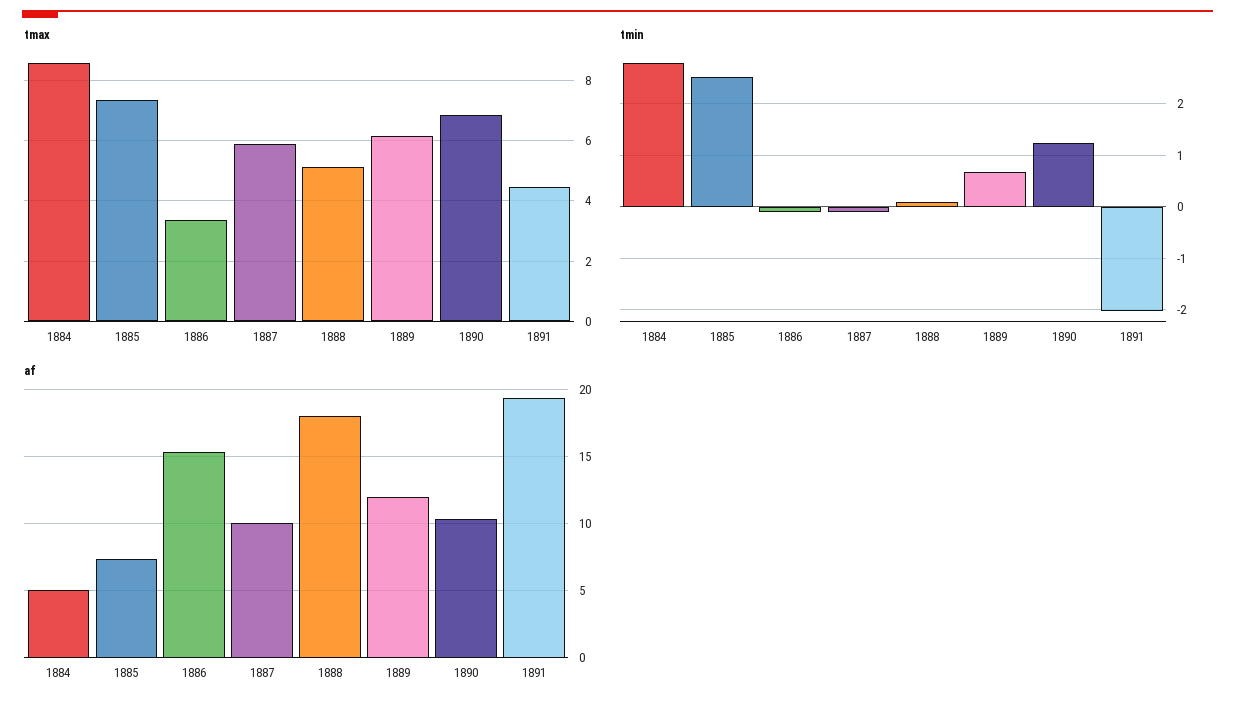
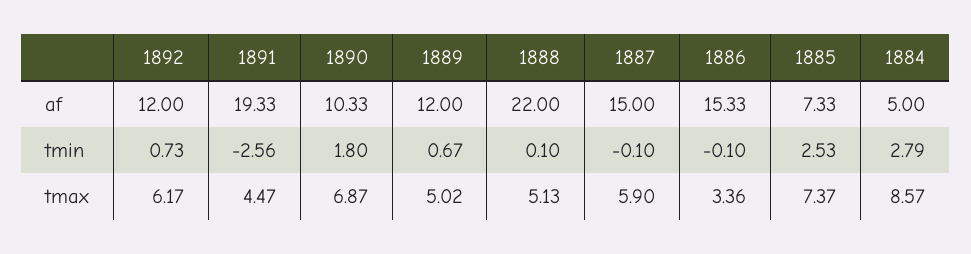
tmax, 1889: 6.2 -> 5.02
tmin, 1890: 1.2 -> 1.8
tmin, 1891: -2 -> -2.56
af, 1887: 10 -> 15
af, 1888: 18 -> 22
af, 1892: none -> 12
tmin, 1892: none -> 0.73
tmax, 1892: none -> 6.17

